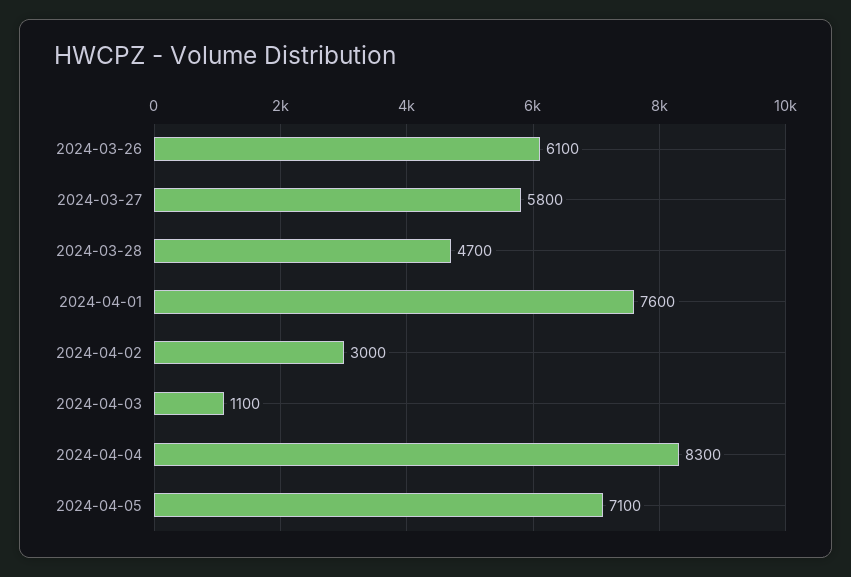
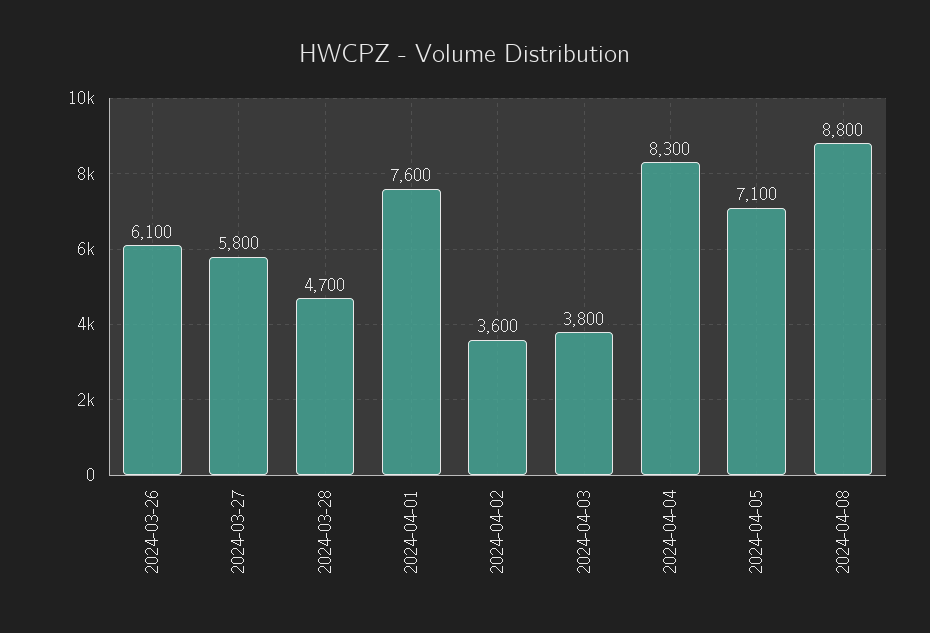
2024-04-02: 3000 -> 3600
2024-04-03: 1100 -> 3800
2024-04-08: none -> 8800

